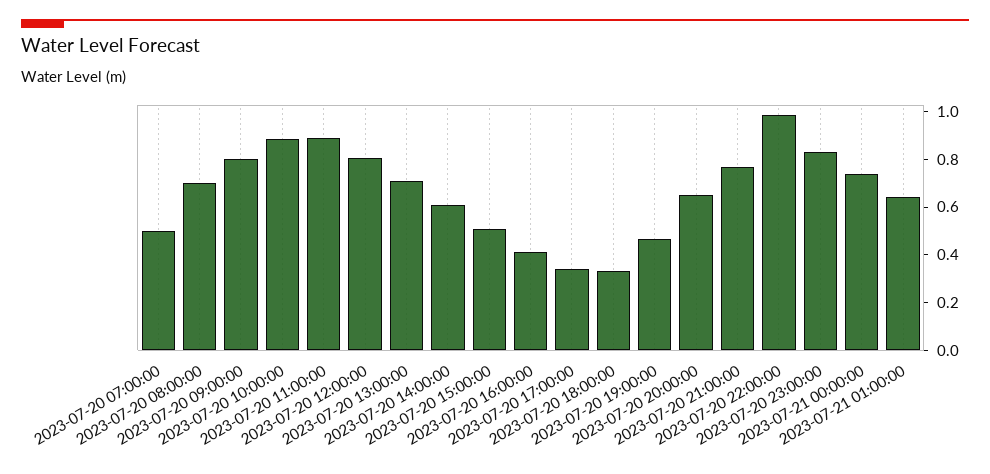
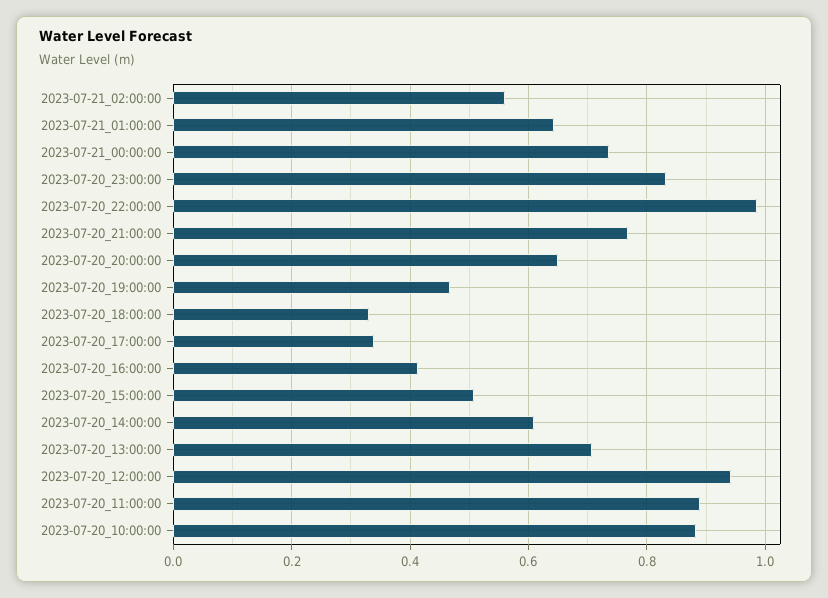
2023-07-20 07:00:00: 0.5 -> none
2023-07-20 08:00:00: 0.7 -> none
2023-07-20 09:00:00: 0.8 -> none
2023-07-20 12:00:00: 0.8 -> 0.94
2023-07-21_02:00:00: none -> 0.56

